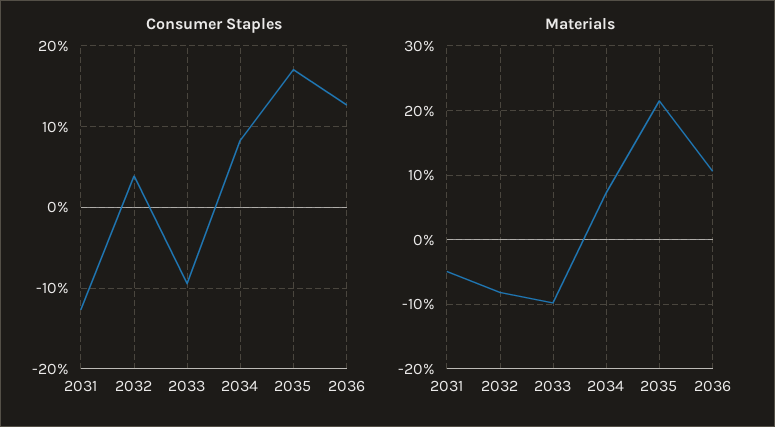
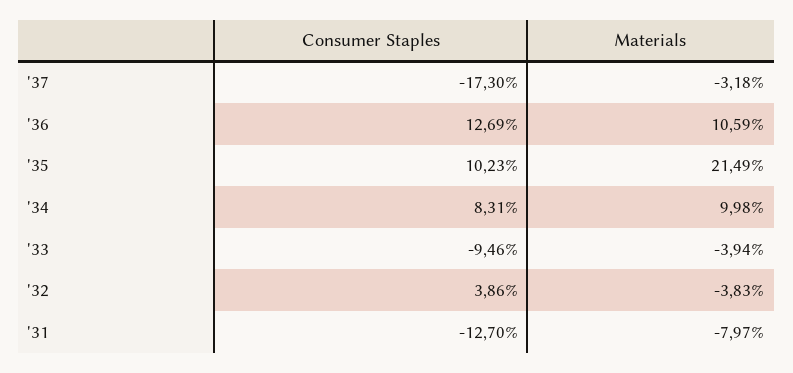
Consumer Staples, 2035: 17 -> 10.23
Materials, 2031: -5 -> -7.97
Materials, 2032: -8 -> -3.83
Materials, 2033: -10 -> -3.94
Materials, 2034: 7 -> 9.98
Consumer Staples, '37: none -> -17.3
Materials, '37: none -> -3.18

